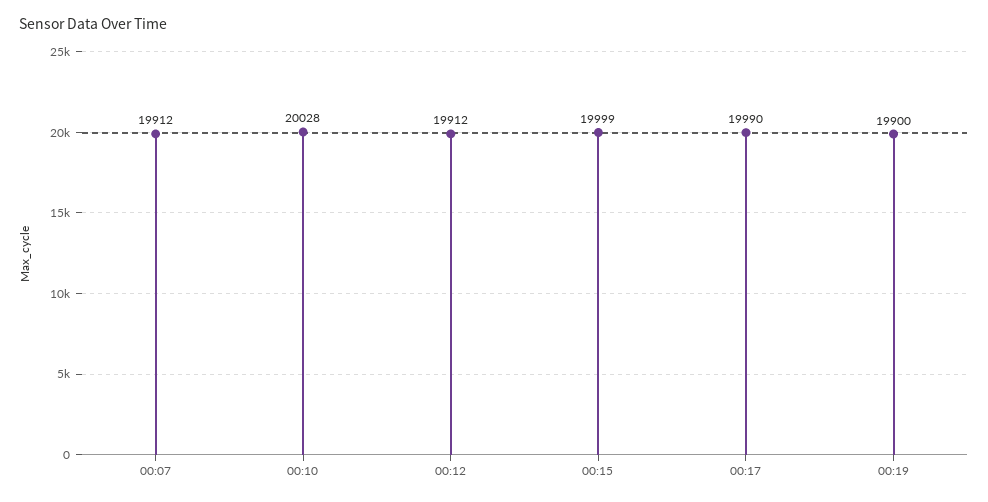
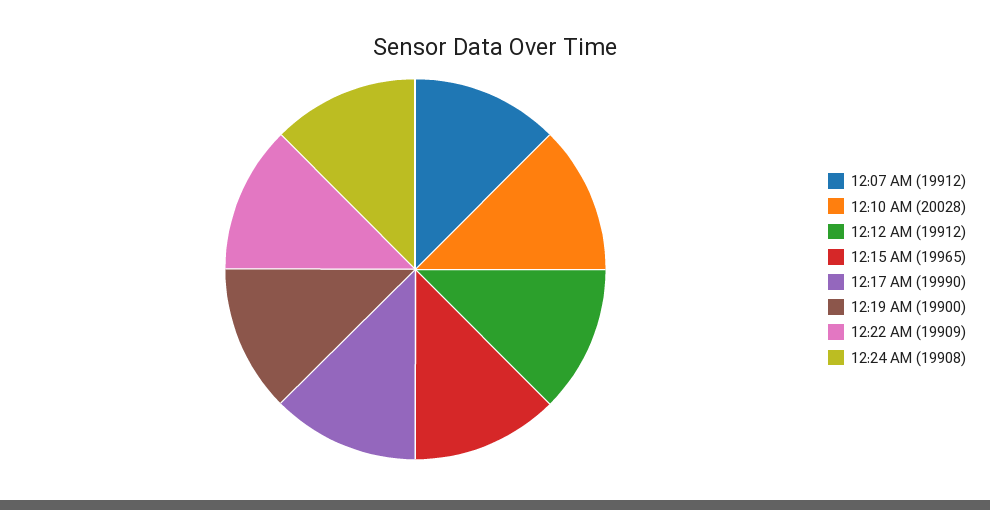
00:15: 19999 -> 19965
12:22 AM: none -> 19909
12:24 AM: none -> 19908

